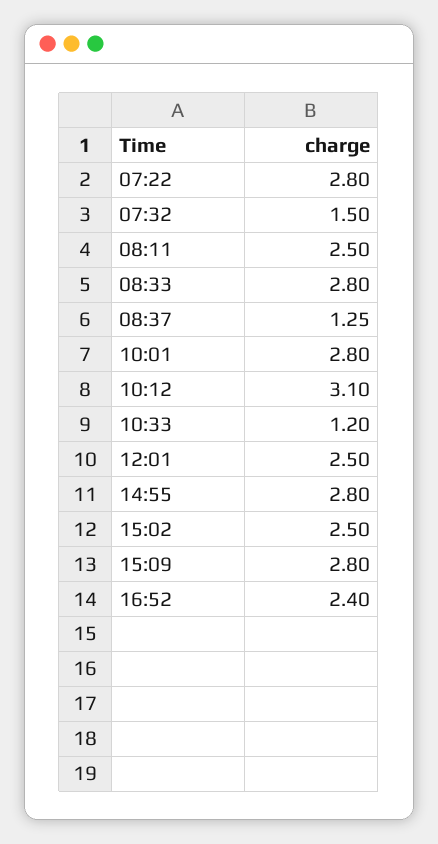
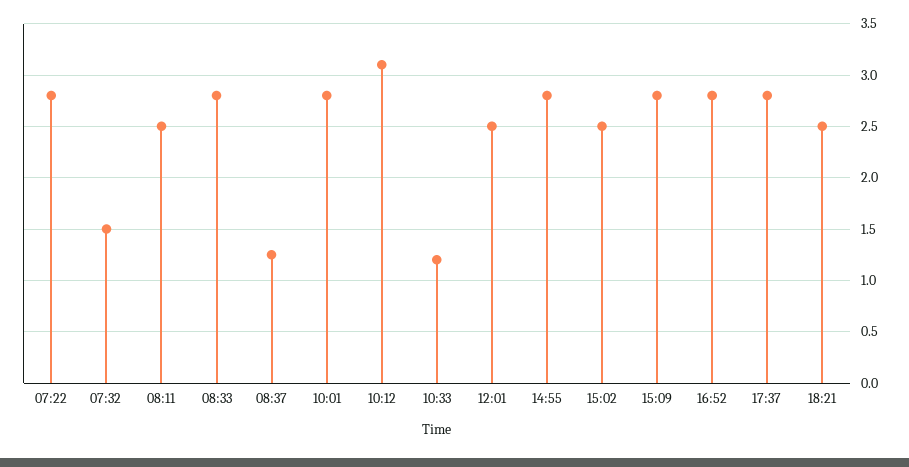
16:52: 2.4 -> 2.8
17:37: none -> 2.8
18:21: none -> 2.5

